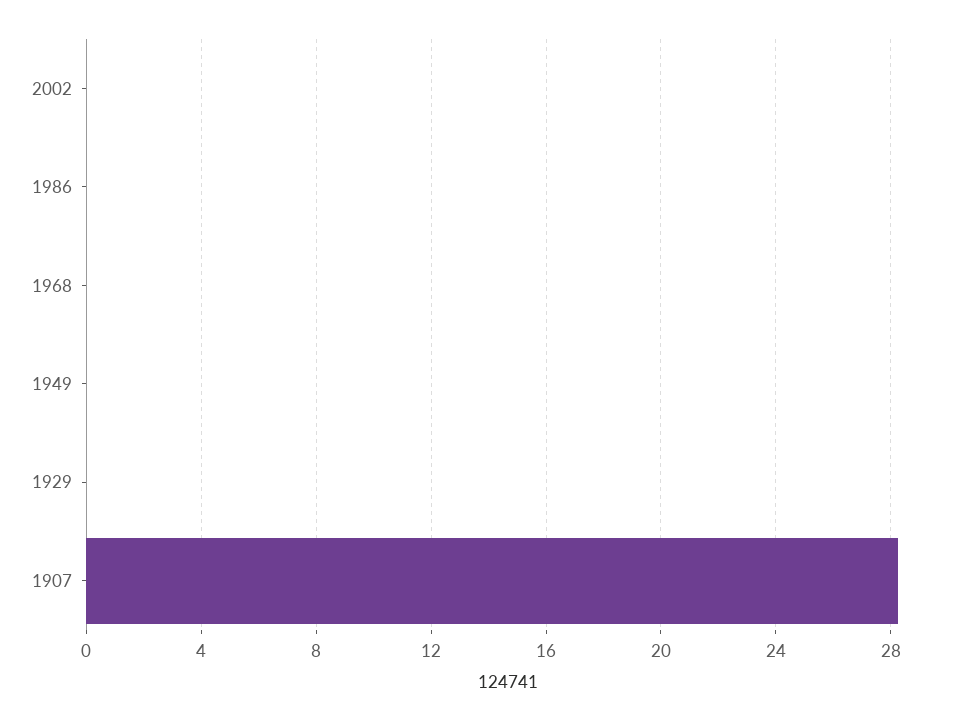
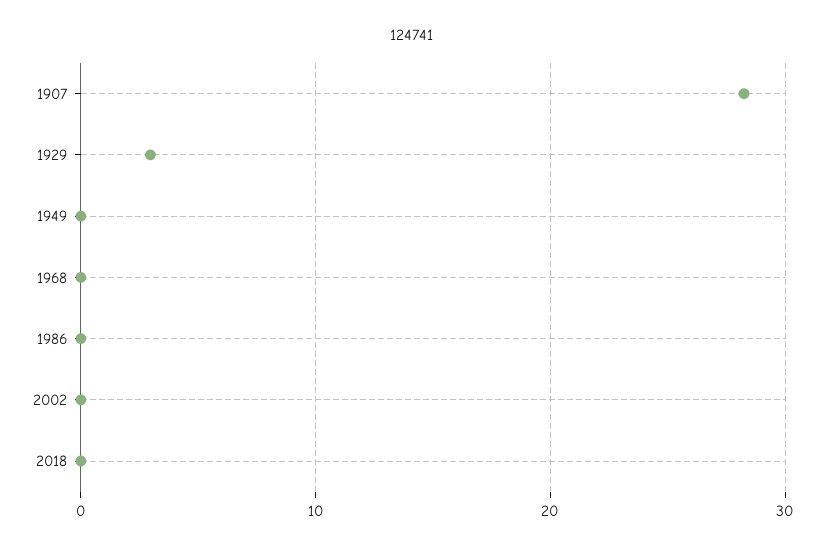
1929: 0 -> 3
2018: none -> 0

